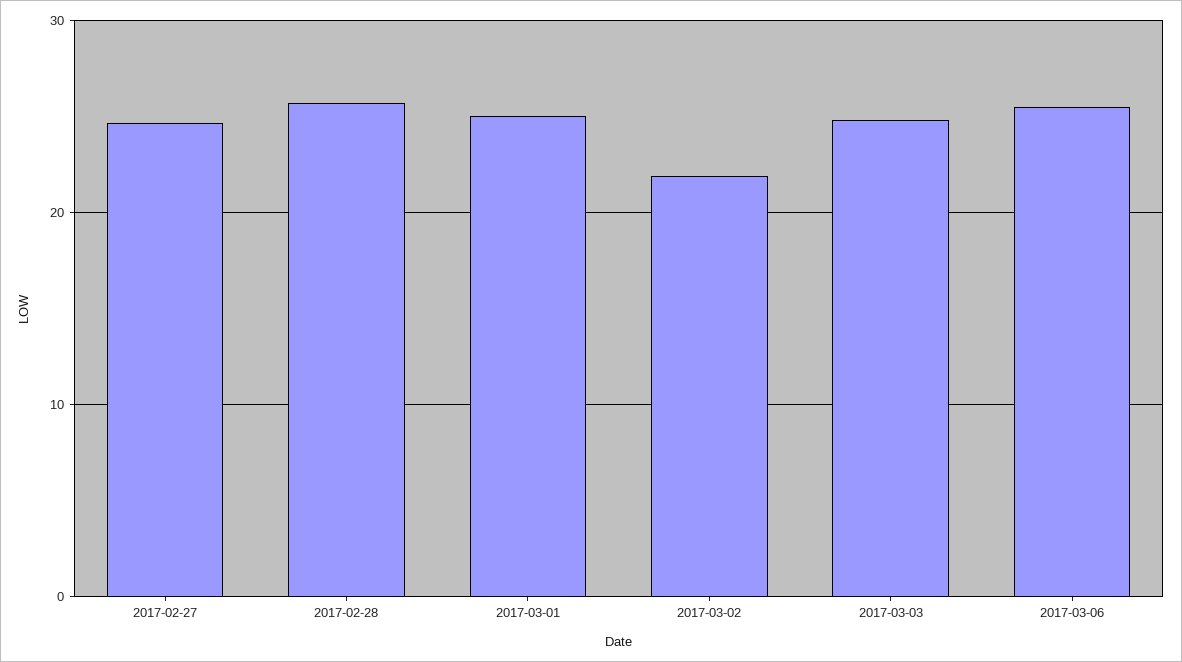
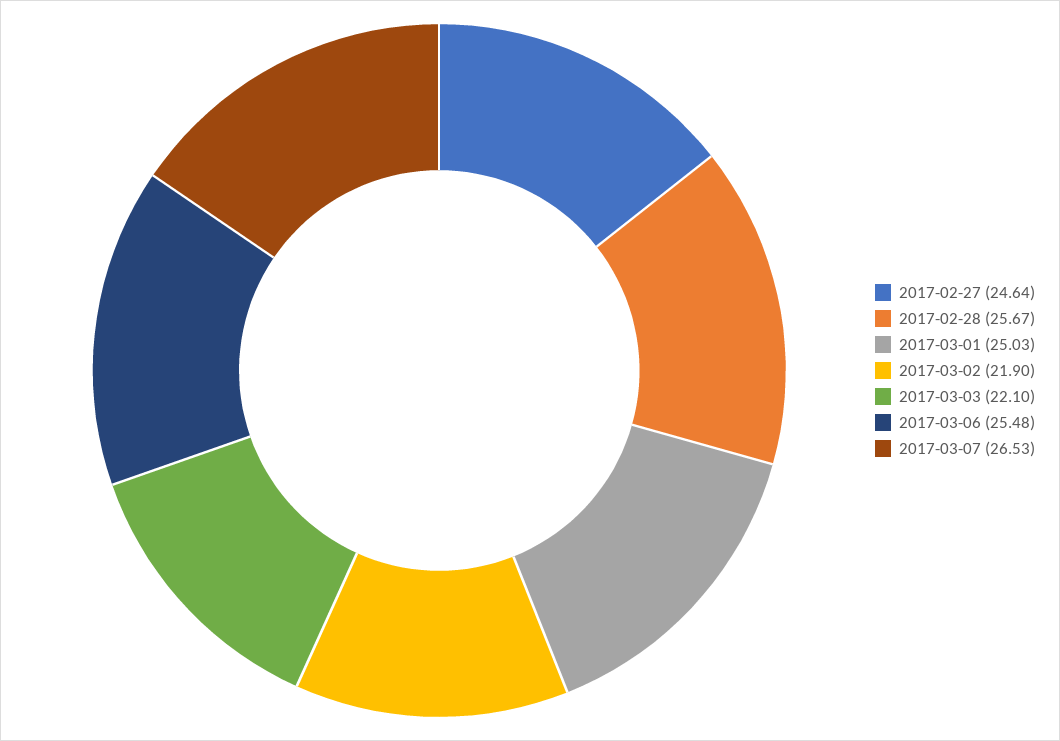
2017-03-03: 25 -> 22.1
2017-03-07: none -> 26.53

